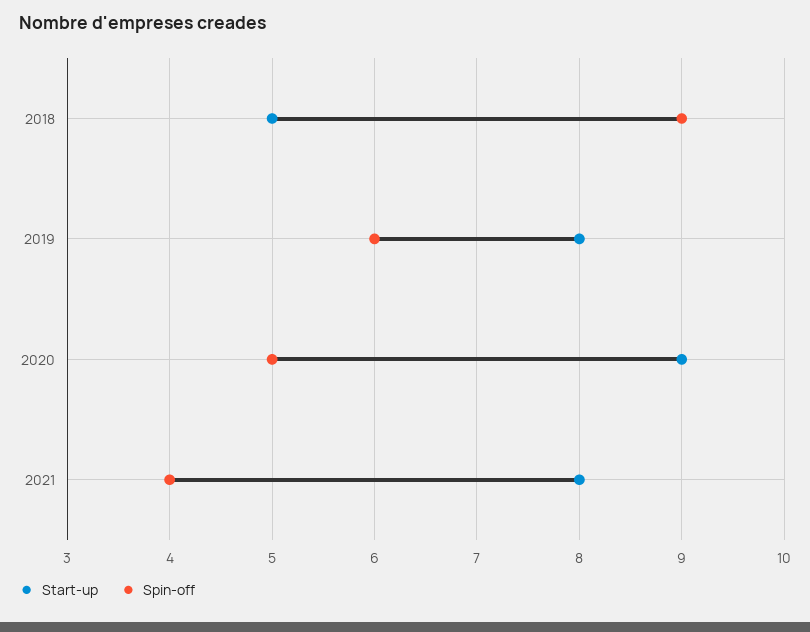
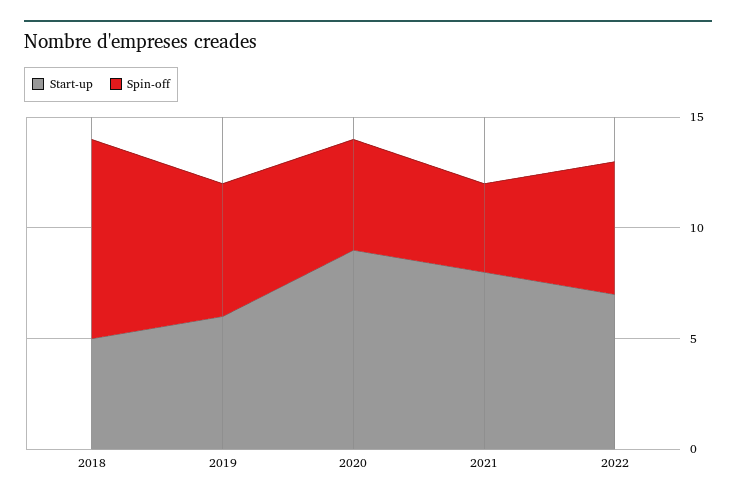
Start-up, 2019: 8 -> 6
Start-up, 2022: none -> 7
Spin-off, 2022: none -> 6

